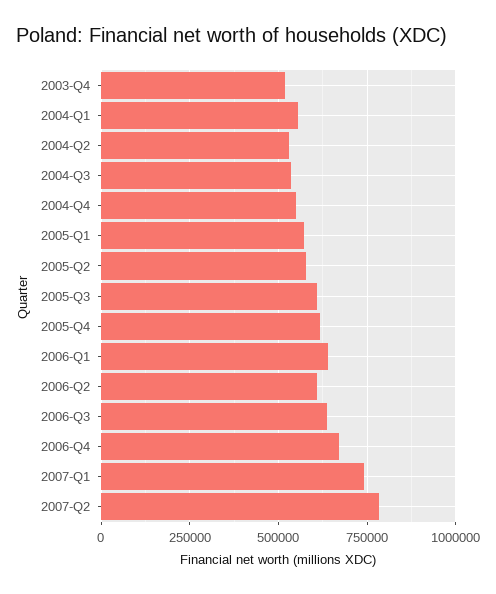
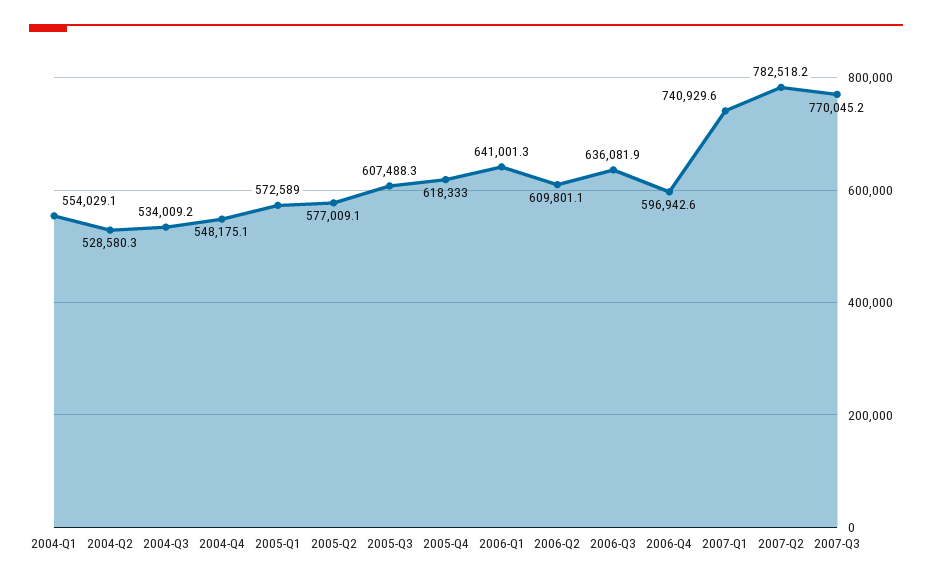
2003-Q4: 525000 -> none
2006-Q4: 675000 -> 596942.6
2007-Q3: none -> 770045.2

